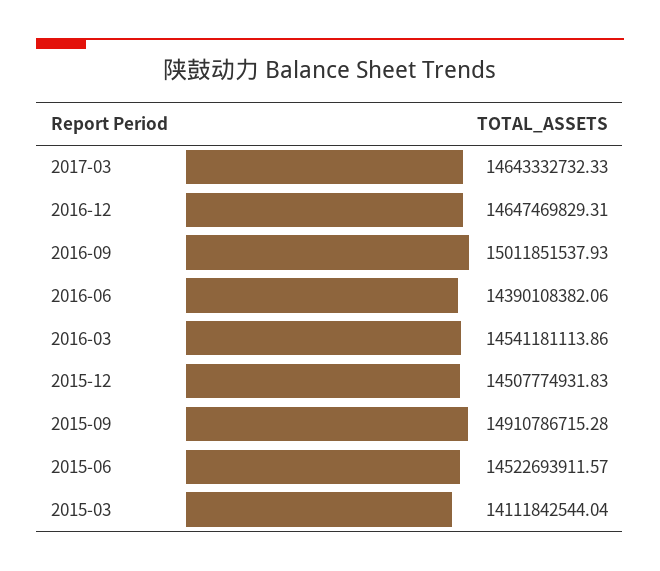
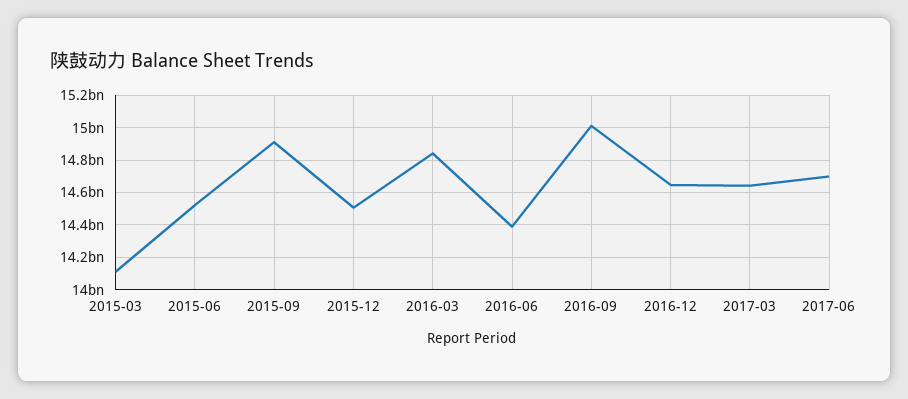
2016-03: 14541181113.86 -> 14850000000
2017-06: none -> 14700000000

